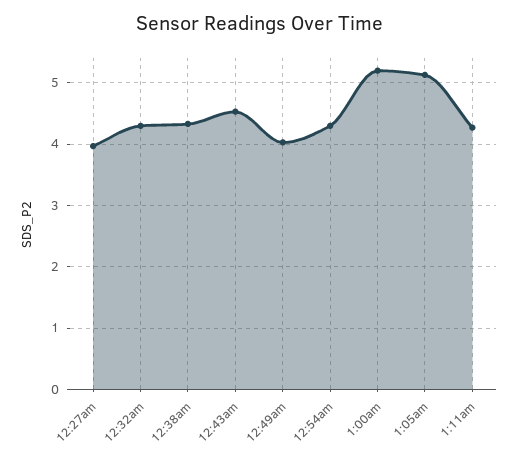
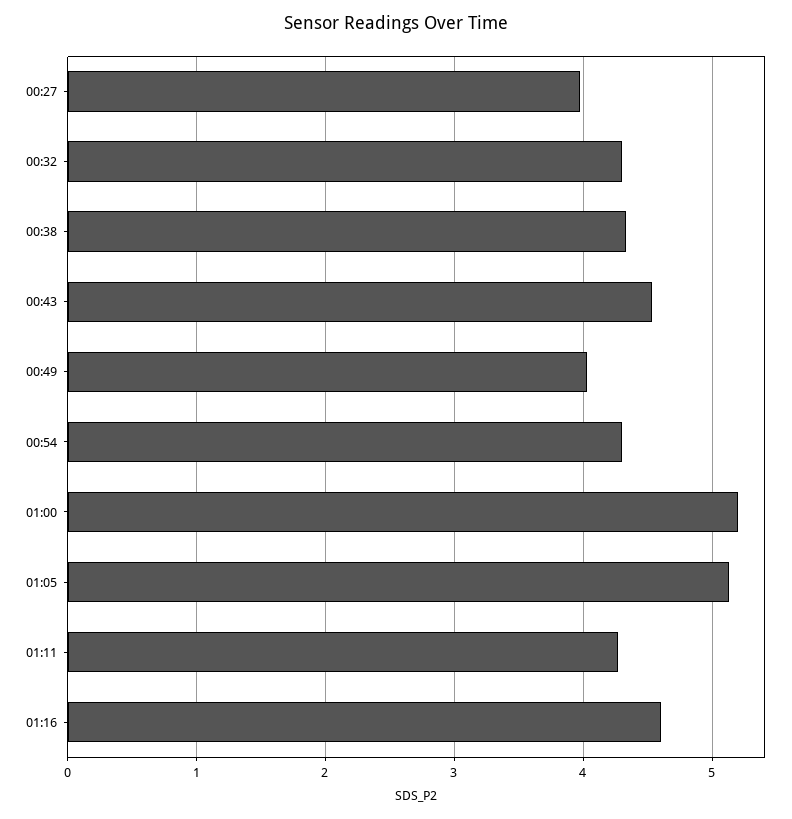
01:16: none -> 4.6

